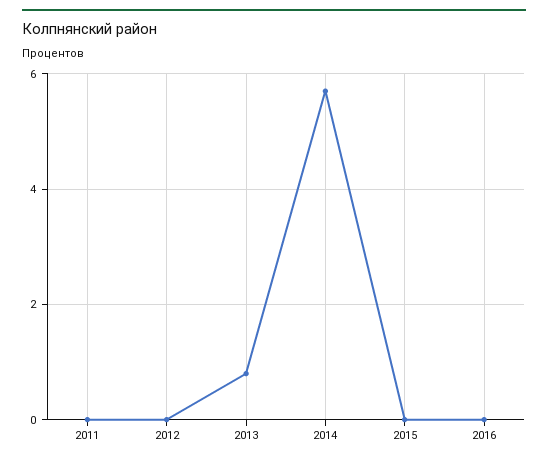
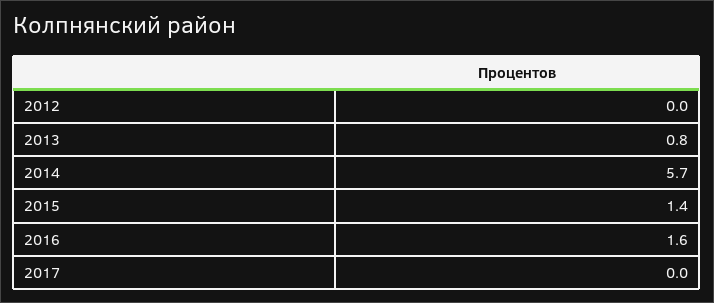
2011: 0 -> none
2015: 0 -> 1.4
2016: 0 -> 1.6
2017: none -> 0

